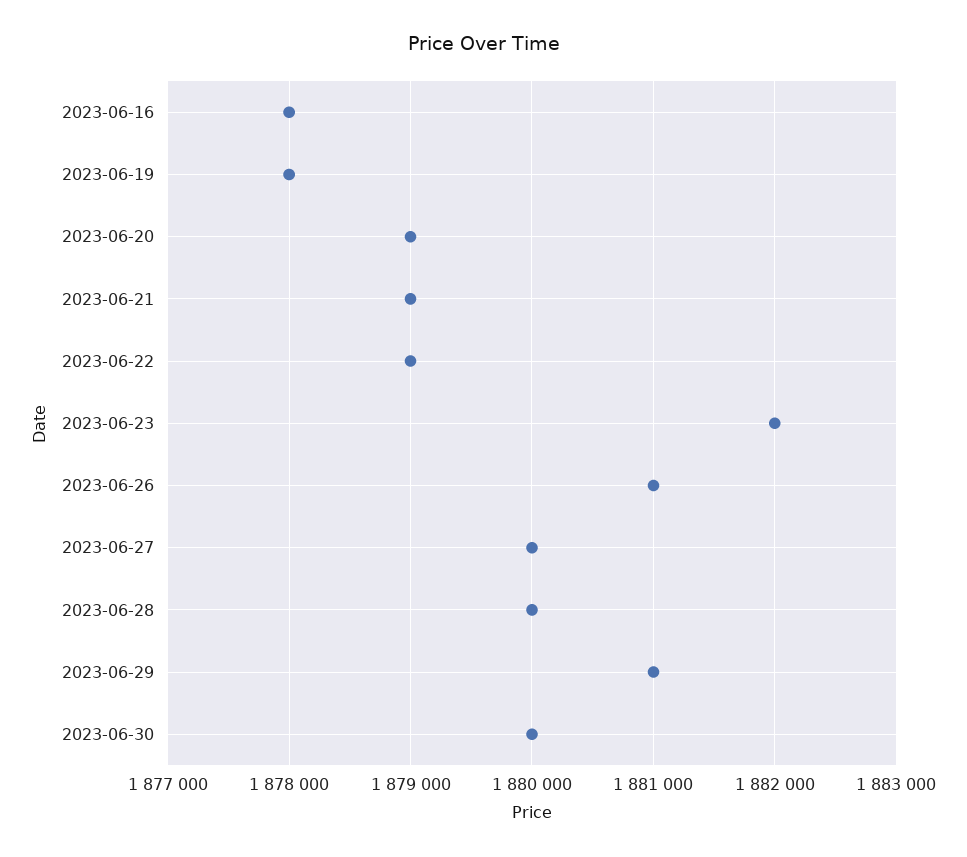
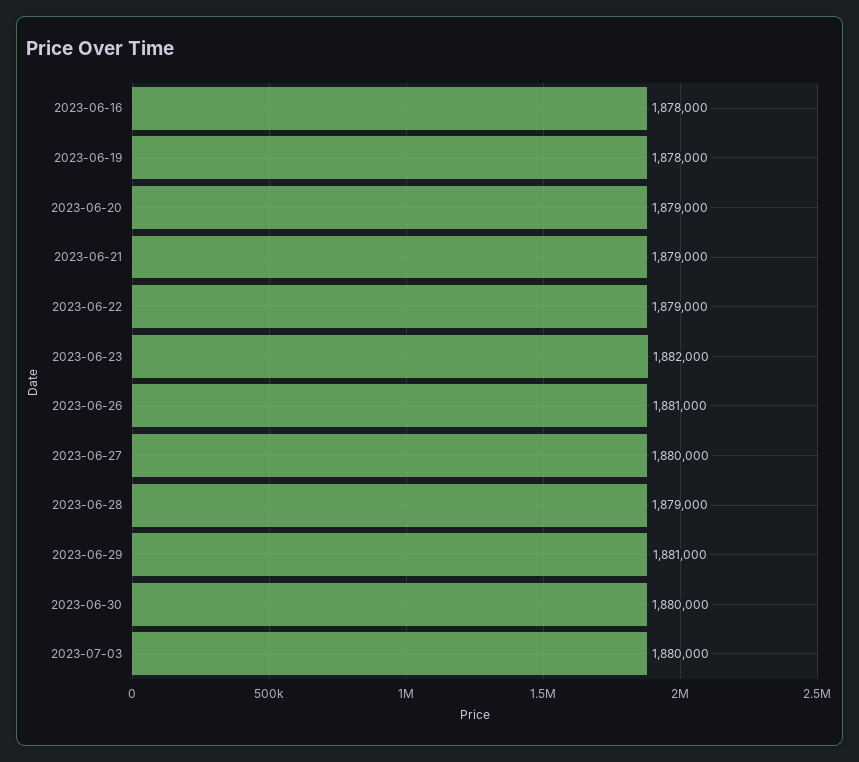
2023-06-28: 1880000 -> 1879000
2023-07-03: none -> 1880000

